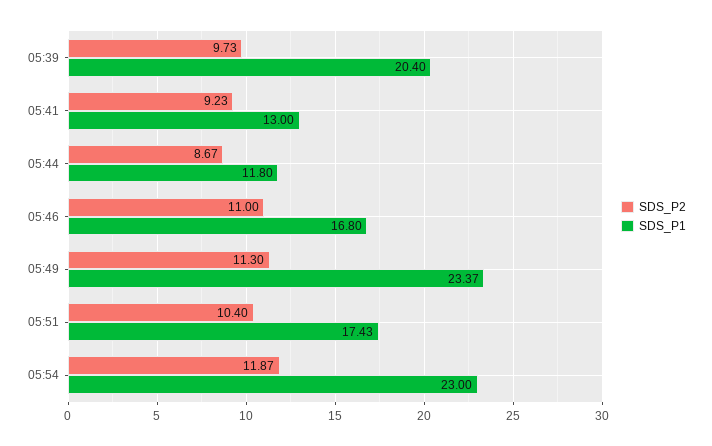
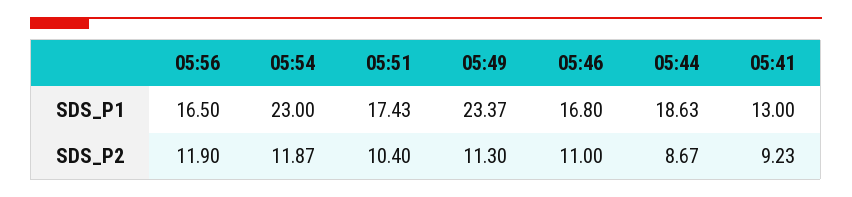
SDS_P2, 05:39: 9.73 -> none
SDS_P1, 05:39: 20.4 -> none
SDS_P1, 05:44: 11.8 -> 18.63
SDS_P1, 05:56: none -> 16.5
SDS_P2, 05:56: none -> 11.9

